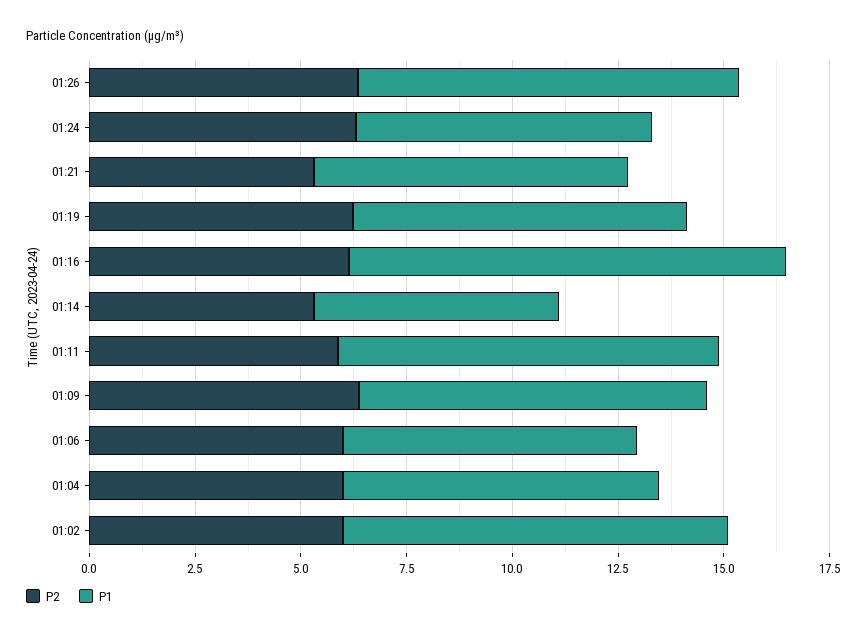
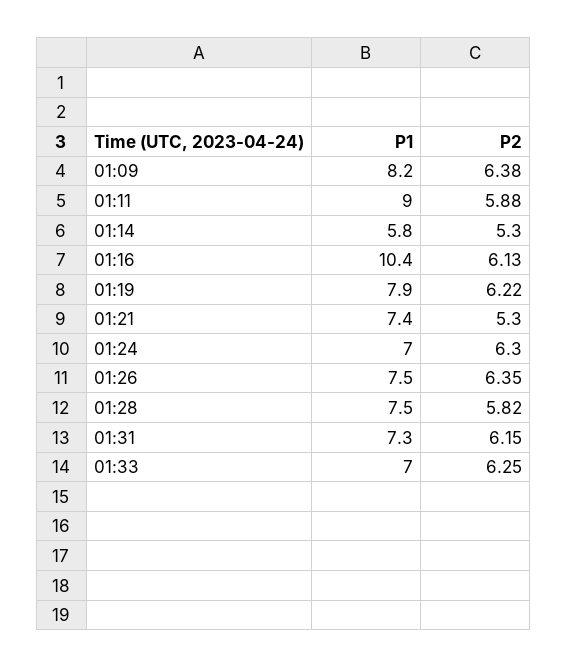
P1, 01:26: 9 -> 7.5
P2, 01:06: 6 -> none
P1, 01:06: 7 -> none
P2, 01:04: 6 -> none
P1, 01:04: 7.5 -> none
P2, 01:02: 6 -> none
P1, 01:02: 9 -> none
P1, 01:28: none -> 7.5
P2, 01:28: none -> 5.82
P1, 01:31: none -> 7.3
P2, 01:31: none -> 6.15
P1, 01:33: none -> 7
P2, 01:33: none -> 6.25

